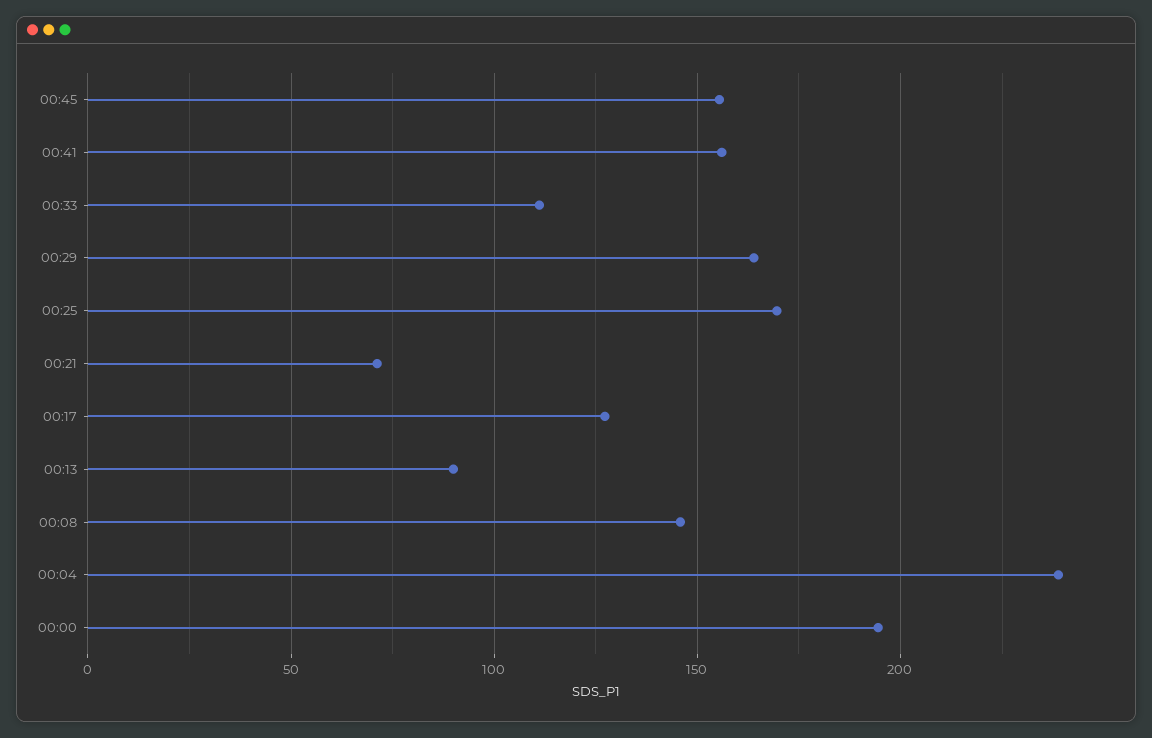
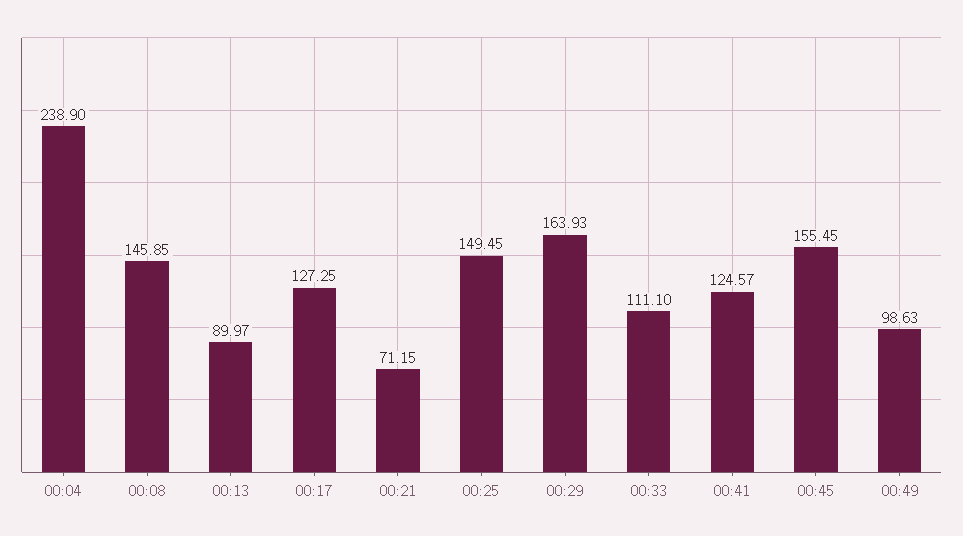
00:41: 155 -> 124.57
00:25: 170 -> 149.45
00:00: 195 -> none
00:49: none -> 98.63

